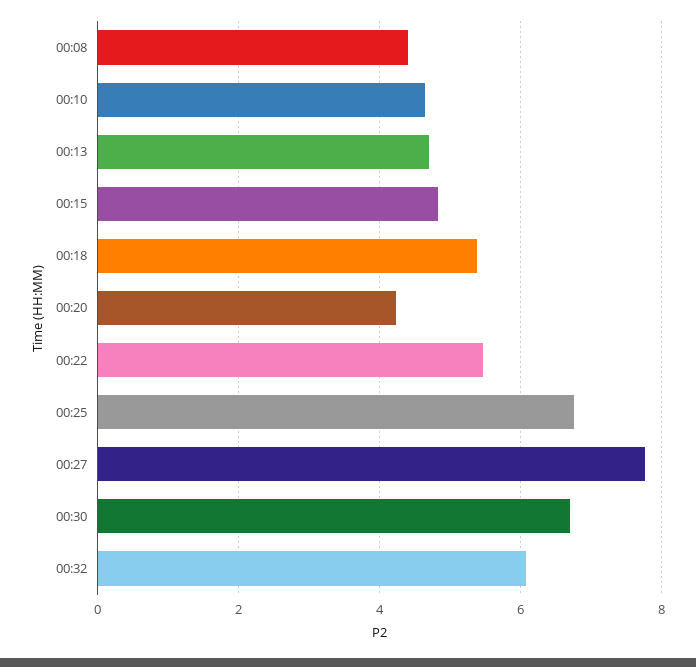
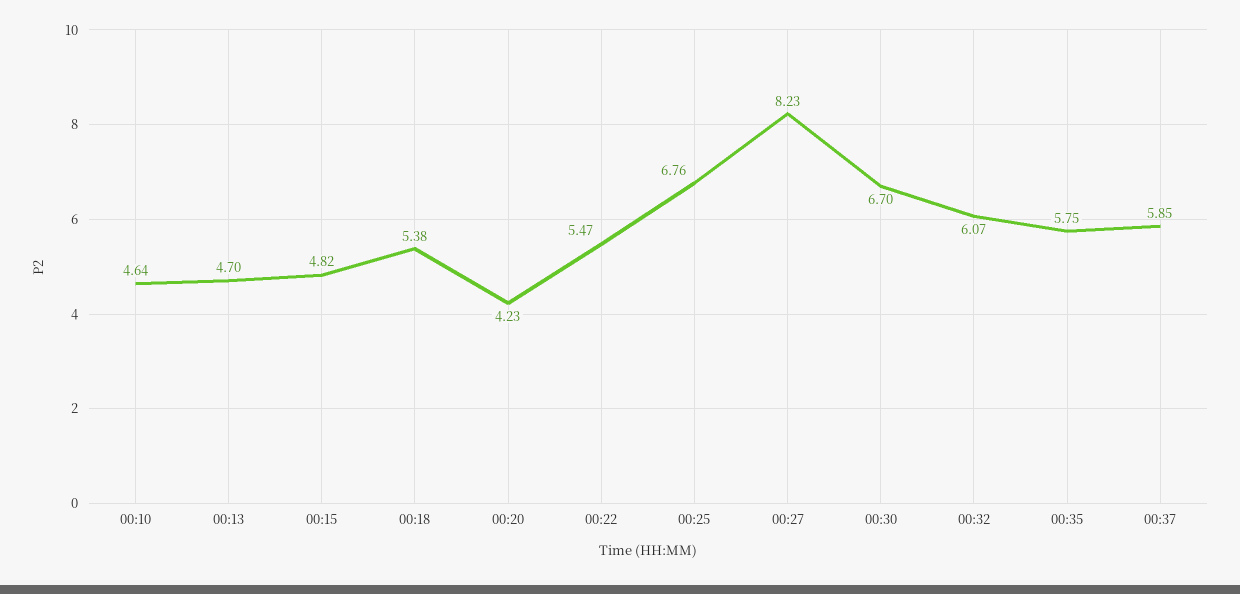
00:08: 4.4 -> none
00:27: 7.8 -> 8.23
00:35: none -> 5.75
00:37: none -> 5.85

